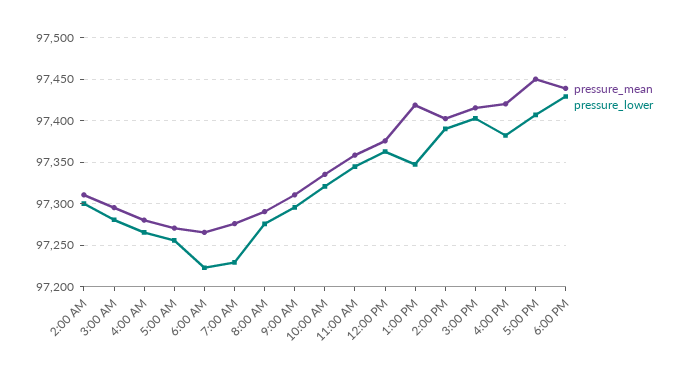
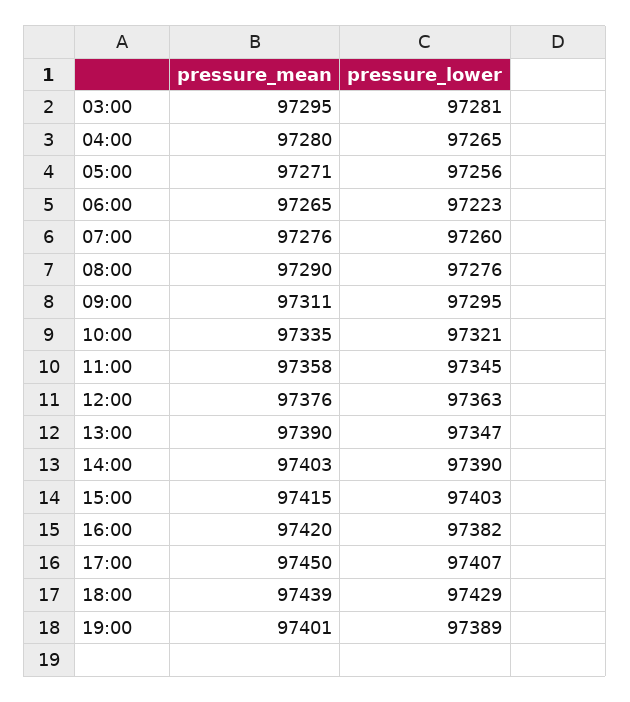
pressure_mean, 2:00 AM: 97310 -> none
pressure_lower, 2:00 AM: 97300 -> none
pressure_lower, 7:00 AM: 97230 -> 97260
pressure_mean, 1:00 PM: 97420 -> 97390
pressure_mean, 19:00: none -> 97401
pressure_lower, 19:00: none -> 97389

